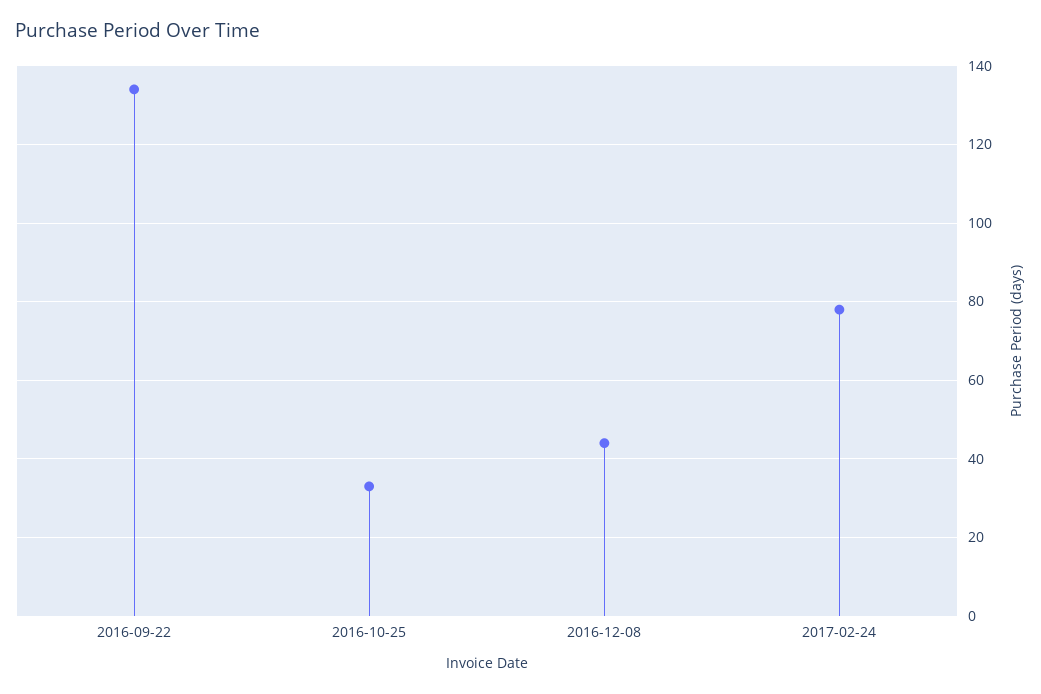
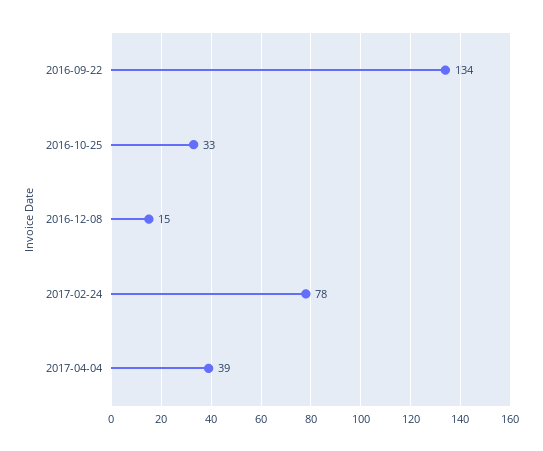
2016-12-08: 45 -> 15
2017-04-04: none -> 39

